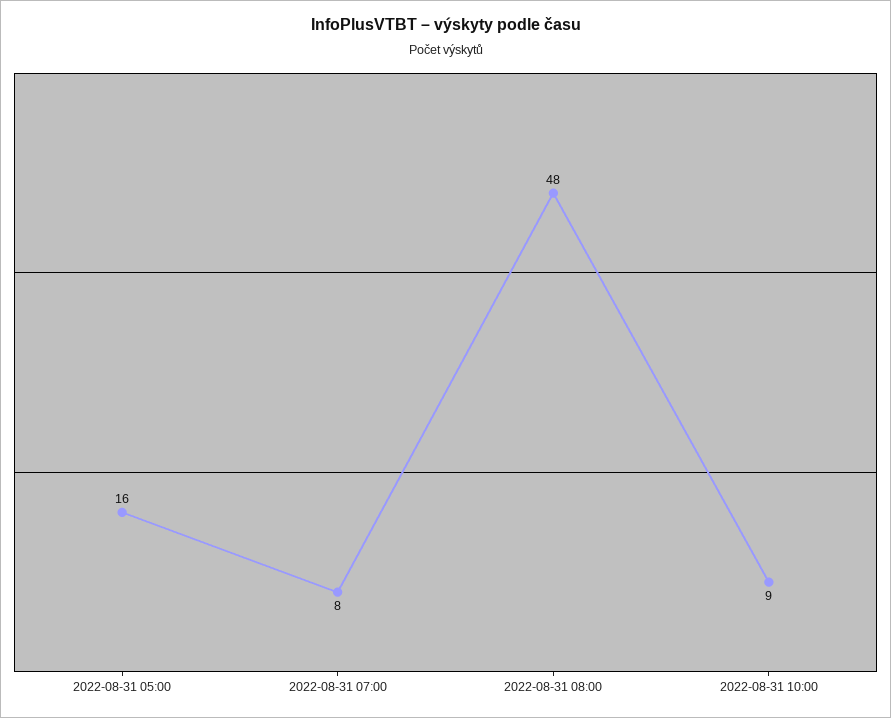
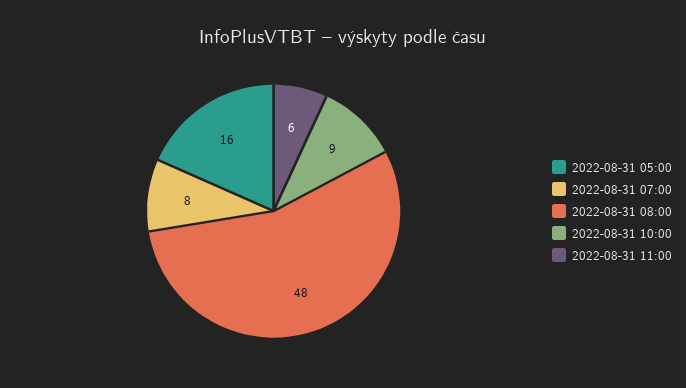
2022-08-31 11:00: none -> 6

